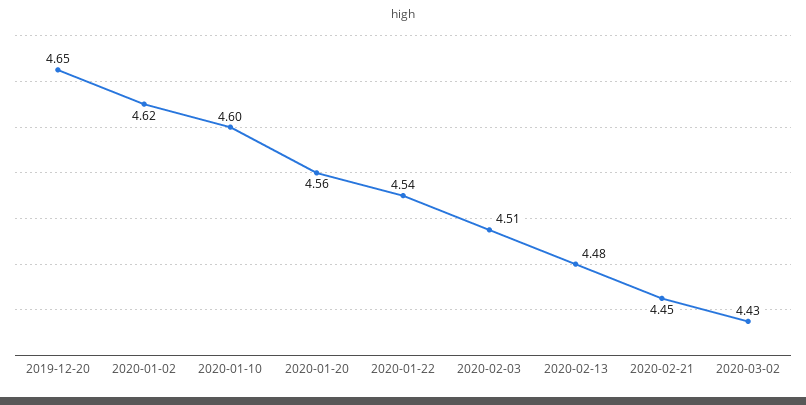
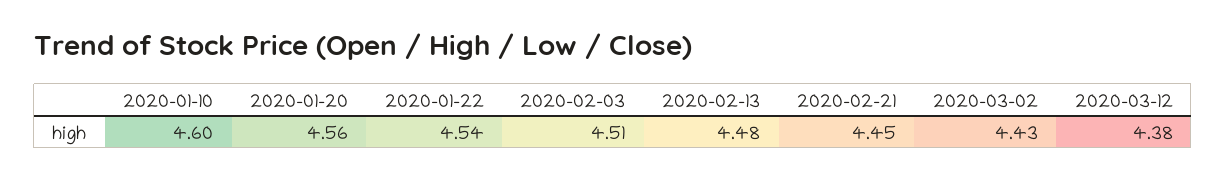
2019-12-20: 4.65 -> none
2020-01-02: 4.62 -> none
2020-03-12: none -> 4.38

